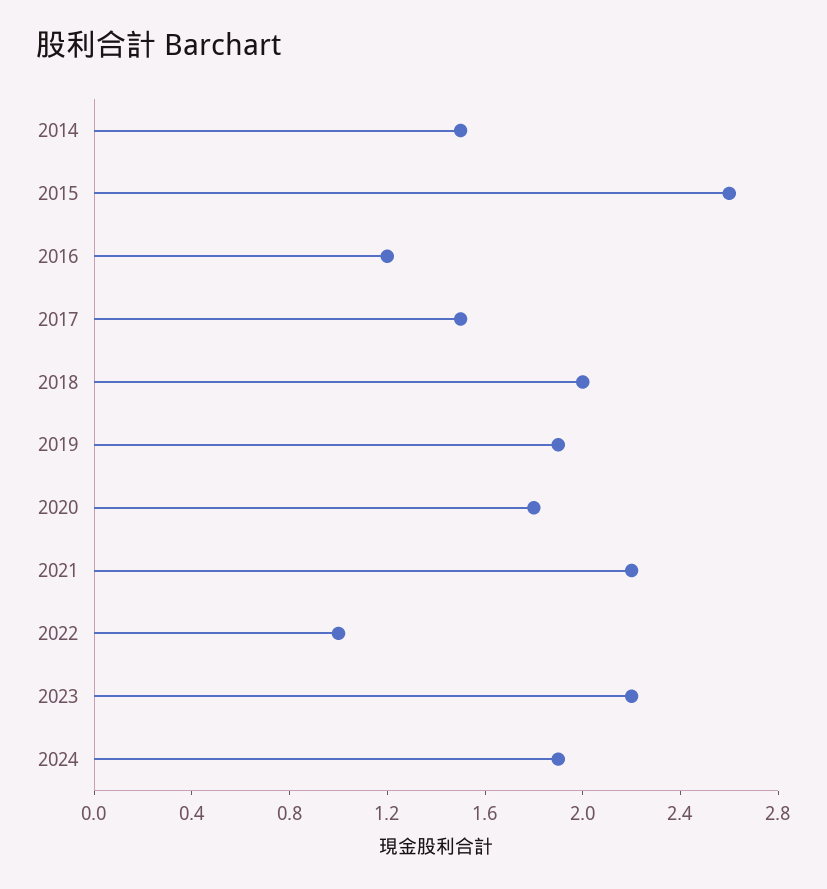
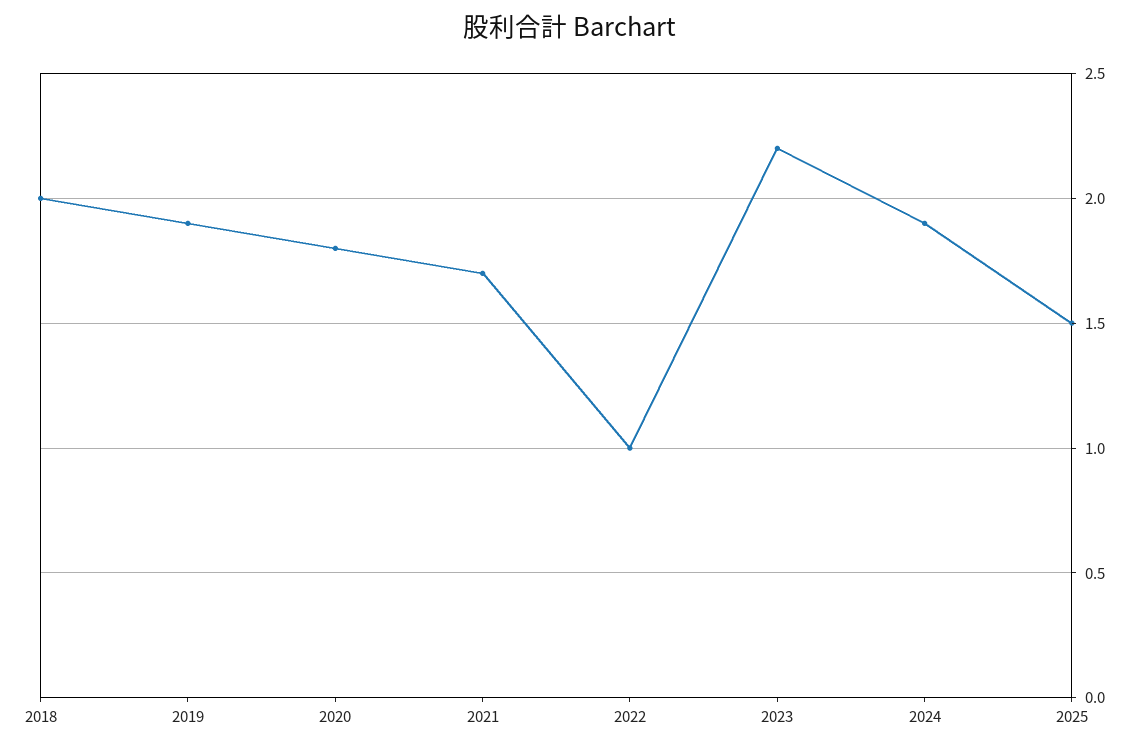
2014: 1.5 -> none
2015: 2.6 -> none
2016: 1.2 -> none
2017: 1.5 -> none
2021: 2.2 -> 1.7
2025: none -> 1.5

